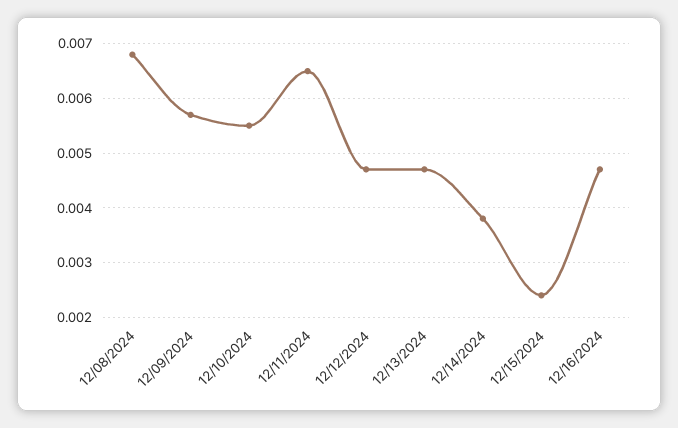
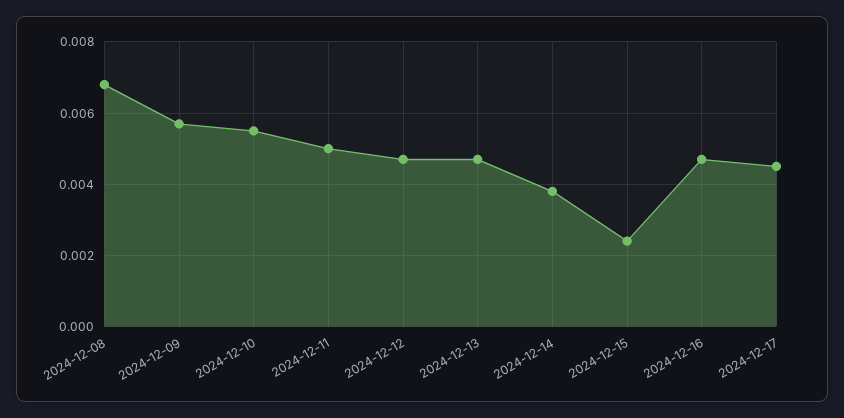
12/11/2024: 0.0065 -> 0.005
2024-12-17: none -> 0.0045

